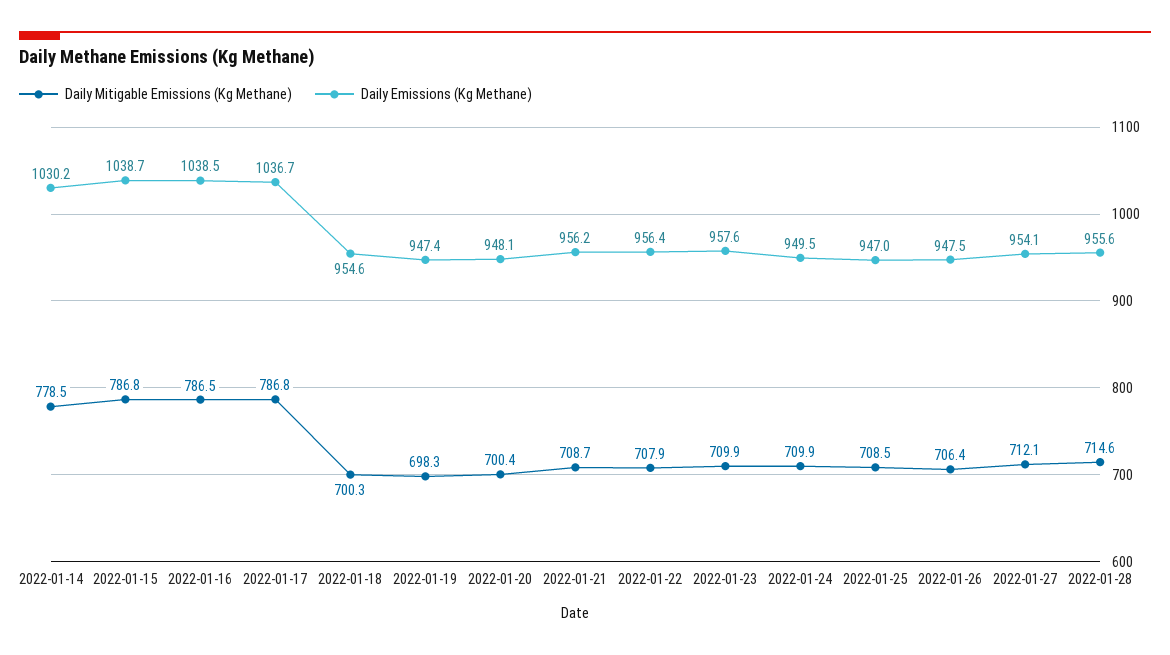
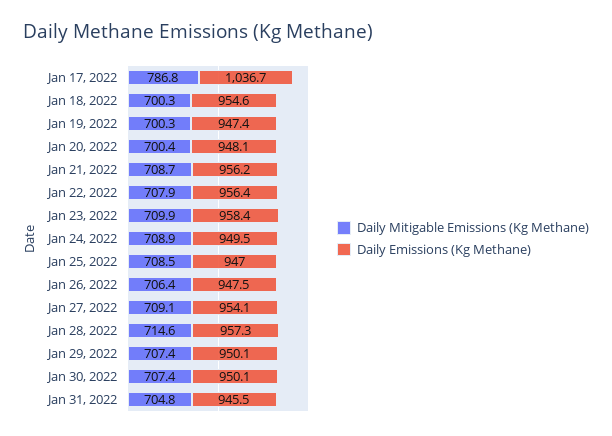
Daily Mitigable Emissions (Kg Methane), 2022-01-14: 778.5 -> none
Daily Emissions (Kg Methane), 2022-01-14: 1030.2 -> none
Daily Mitigable Emissions (Kg Methane), 2022-01-15: 786.8 -> none
Daily Emissions (Kg Methane), 2022-01-15: 1038.7 -> none
Daily Mitigable Emissions (Kg Methane), 2022-01-16: 786.5 -> none
Daily Emissions (Kg Methane), 2022-01-16: 1038.5 -> none
Daily Mitigable Emissions (Kg Methane), 2022-01-19: 698.3 -> 700.3
Daily Emissions (Kg Methane), 2022-01-23: 957.6 -> 958.4
Daily Mitigable Emissions (Kg Methane), 2022-01-24: 709.9 -> 708.9
Daily Mitigable Emissions (Kg Methane), 2022-01-27: 712.1 -> 709.1
Daily Emissions (Kg Methane), 2022-01-28: 955.6 -> 957.3
Daily Mitigable Emissions (Kg Methane), Jan 29, 2022: none -> 707.4
Daily Emissions (Kg Methane), Jan 29, 2022: none -> 950.1
Daily Mitigable Emissions (Kg Methane), Jan 30, 2022: none -> 707.4
Daily Emissions (Kg Methane), Jan 30, 2022: none -> 950.1
Daily Mitigable Emissions (Kg Methane), Jan 31, 2022: none -> 704.8
Daily Emissions (Kg Methane), Jan 31, 2022: none -> 945.5

